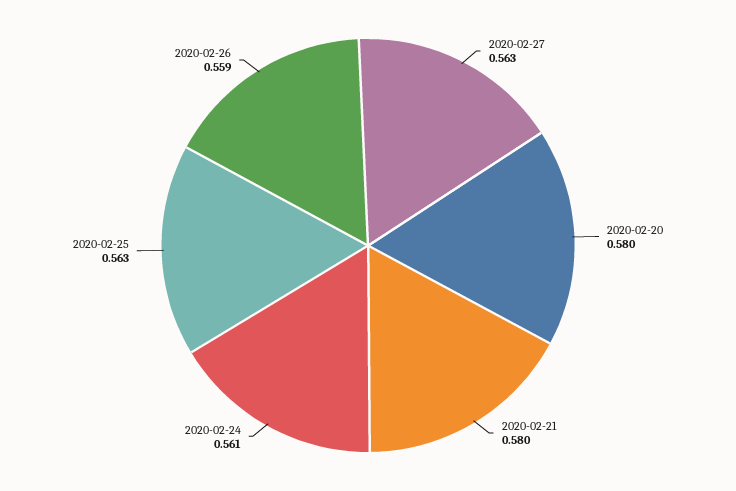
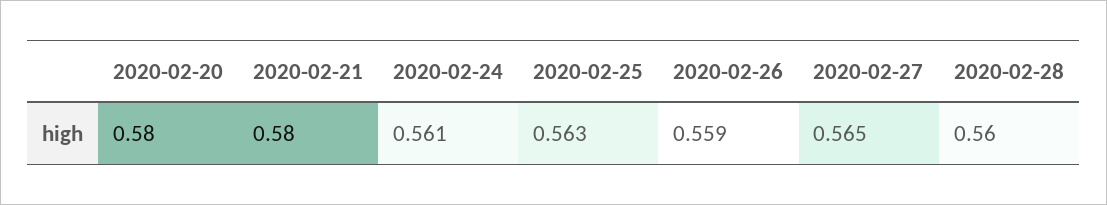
2020-02-27: 0.563 -> 0.565
2020-02-28: none -> 0.56

